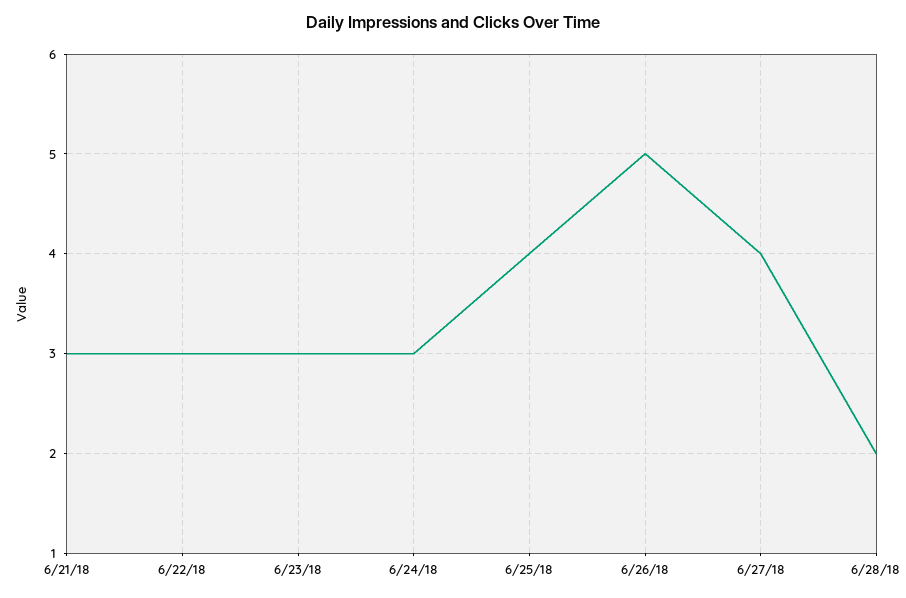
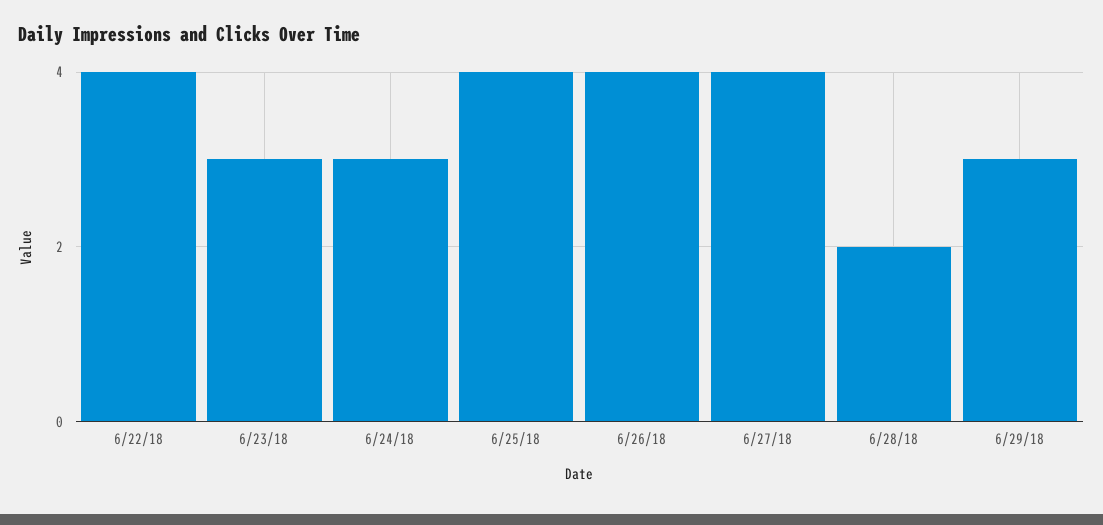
6/21/18: 3 -> none
6/22/18: 3 -> 4
6/26/18: 5 -> 4
6/29/18: none -> 3

